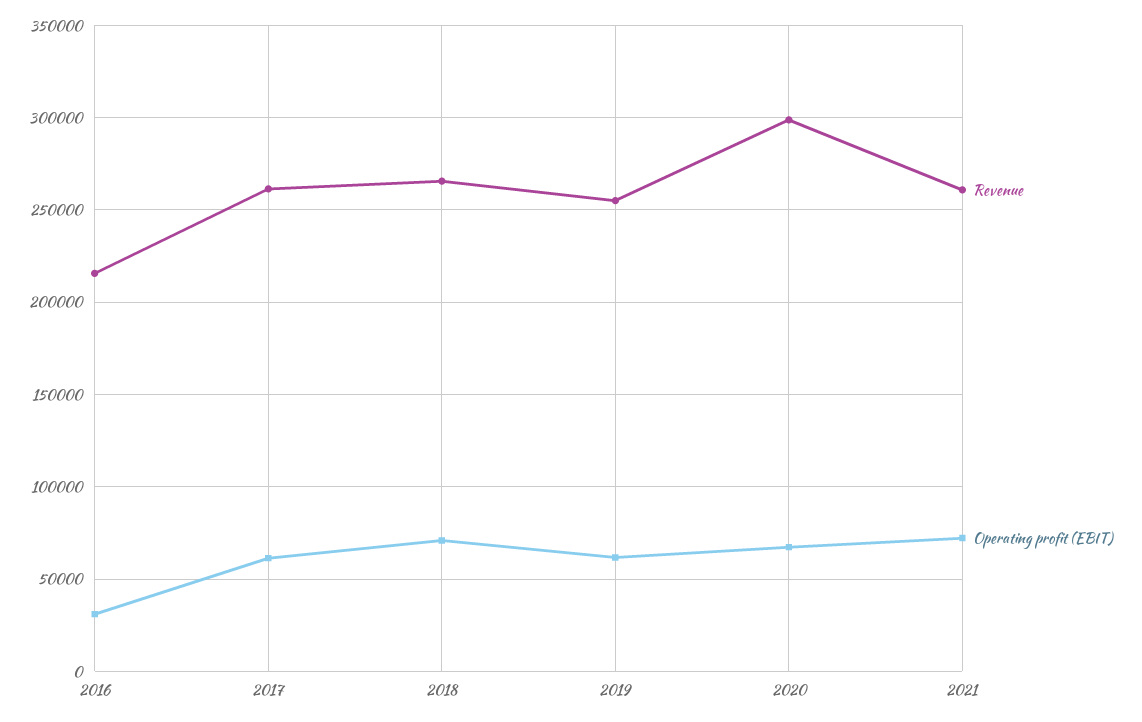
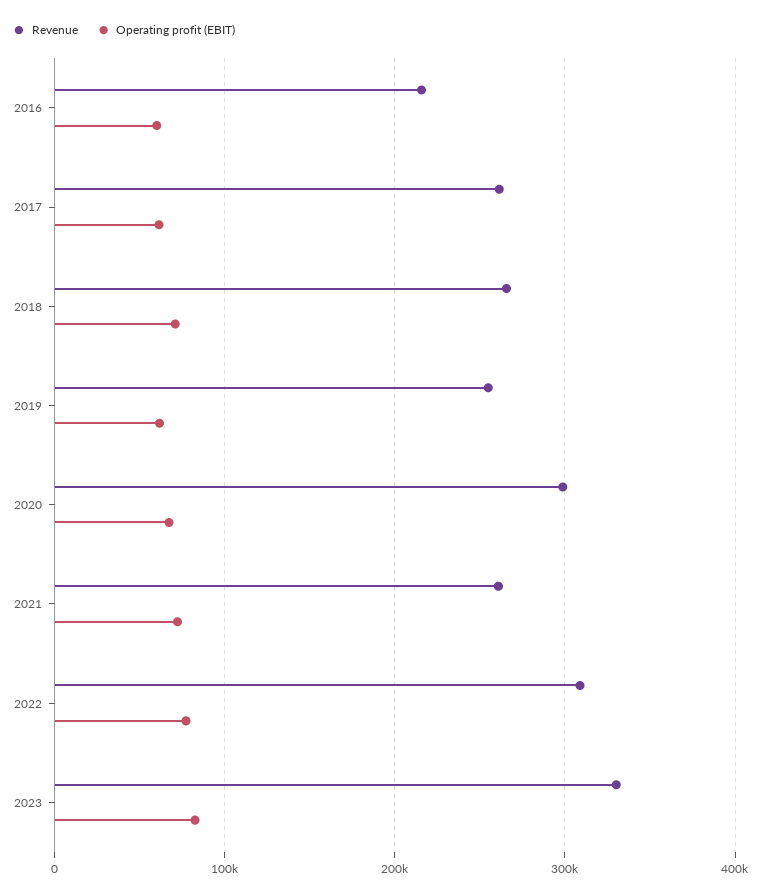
Operating profit (EBIT), 2016: 30000 -> 60000
Revenue, 2022: none -> 310000
Operating profit (EBIT), 2022: none -> 80000
Revenue, 2023: none -> 330000
Operating profit (EBIT), 2023: none -> 80000

